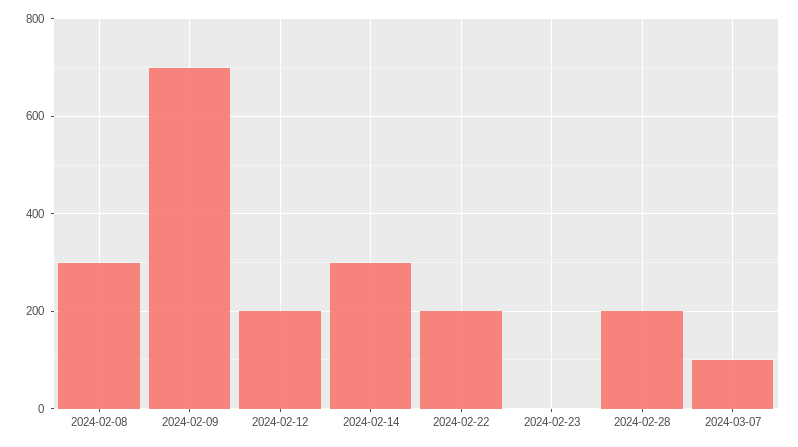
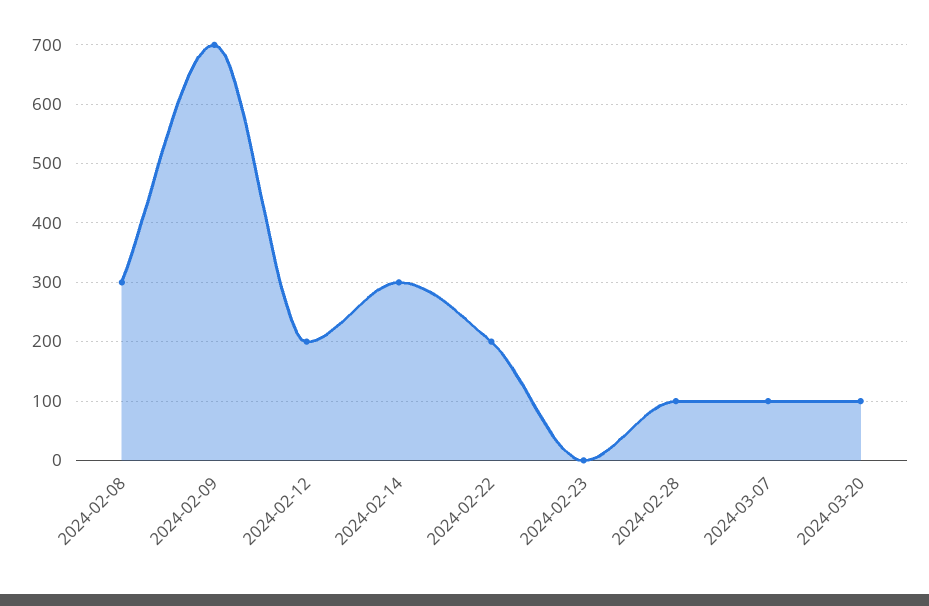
2024-02-28: 200 -> 100
2024-03-20: none -> 100

